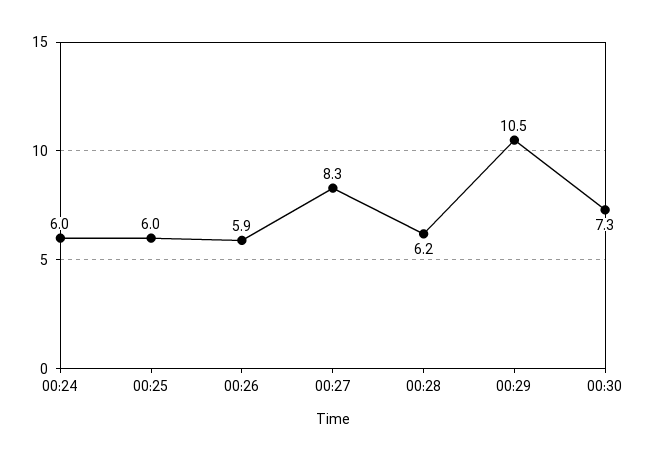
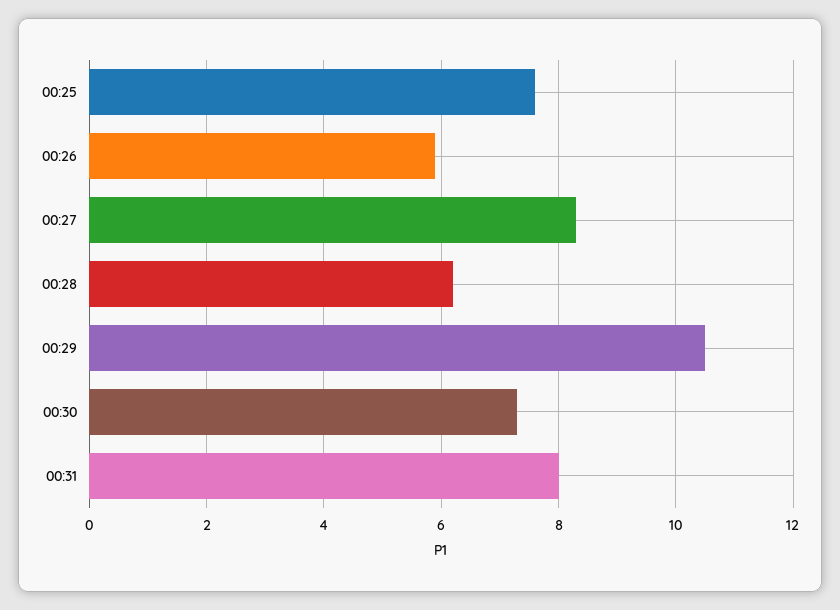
00:24: 6 -> none
00:25: 6 -> 7.5
00:31: none -> 8

